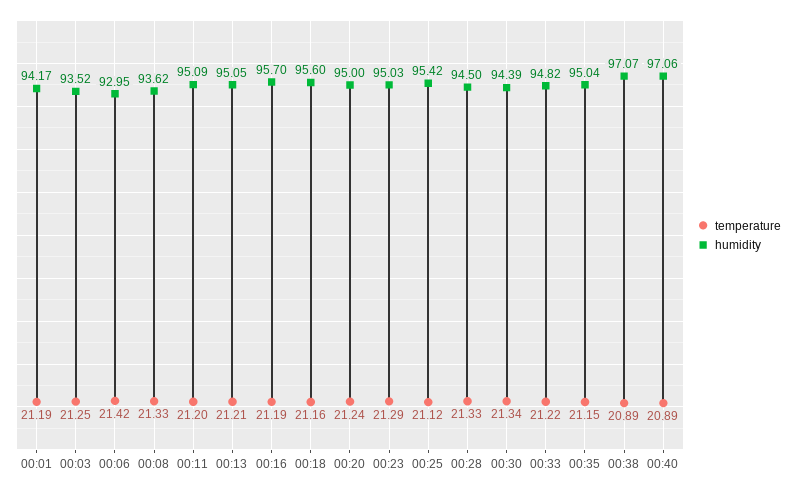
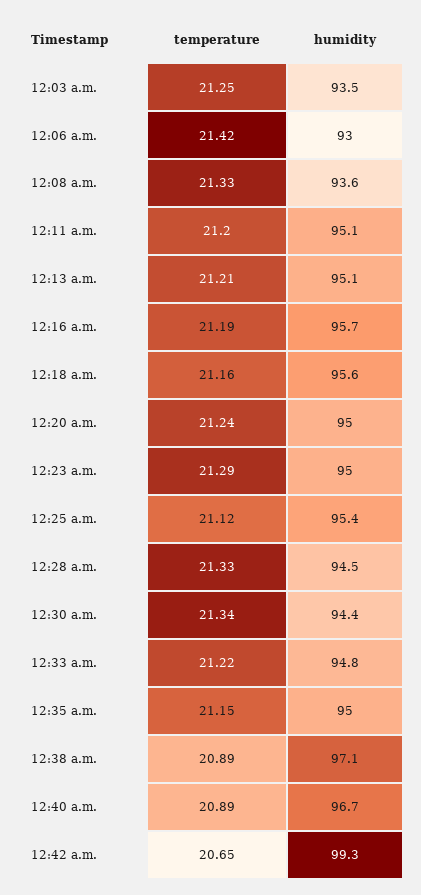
temperature, 00:01: 21.19 -> none
humidity, 00:01: 94.17 -> none
humidity, 00:40: 97.06 -> 96.7
temperature, 12:42 a.m.: none -> 20.65
humidity, 12:42 a.m.: none -> 99.3

